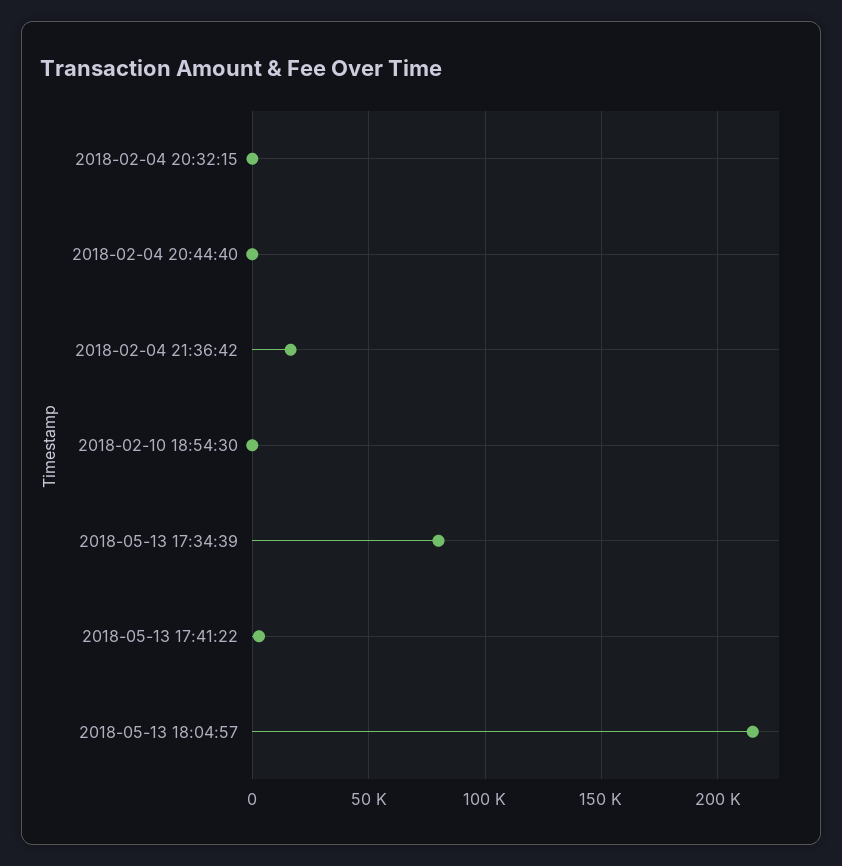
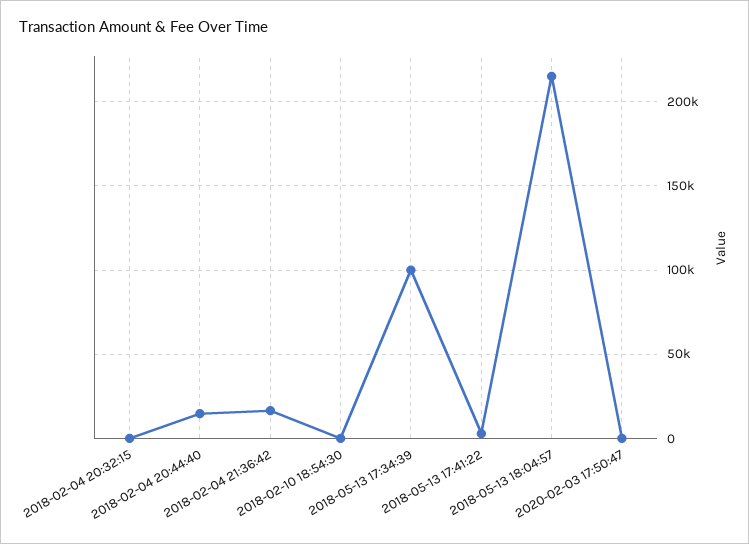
2018-02-04 20:44:40: 0 -> 15000
2018-05-13 17:34:39: 80000 -> 100000
2020-02-03 17:50:47: none -> 0

